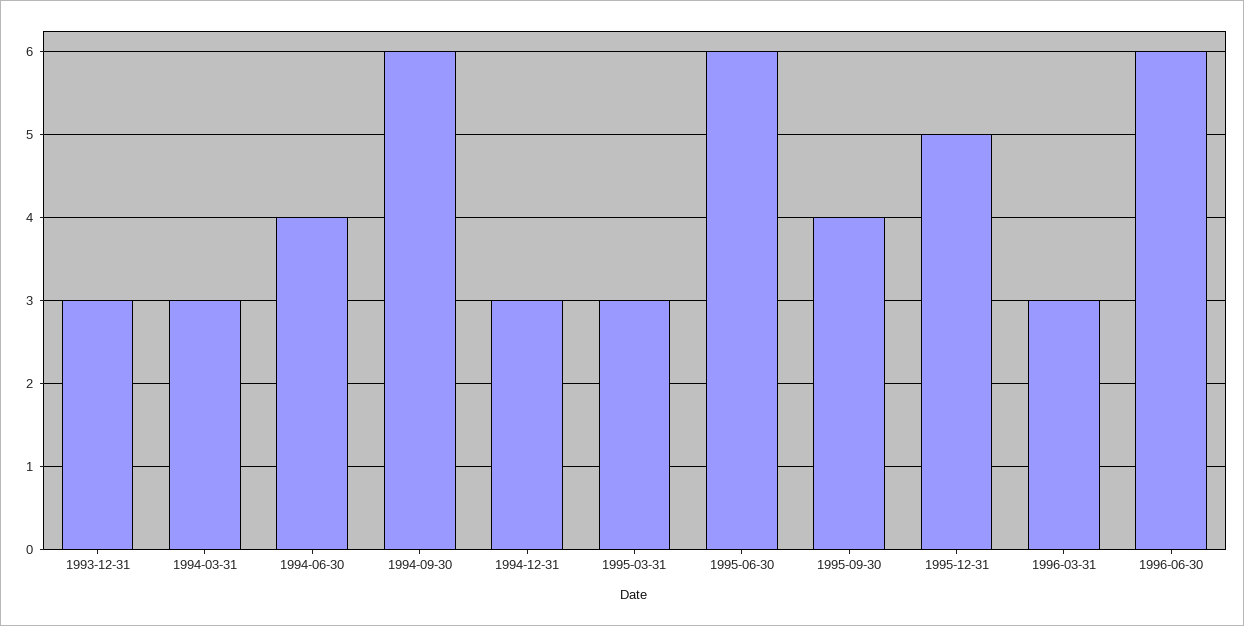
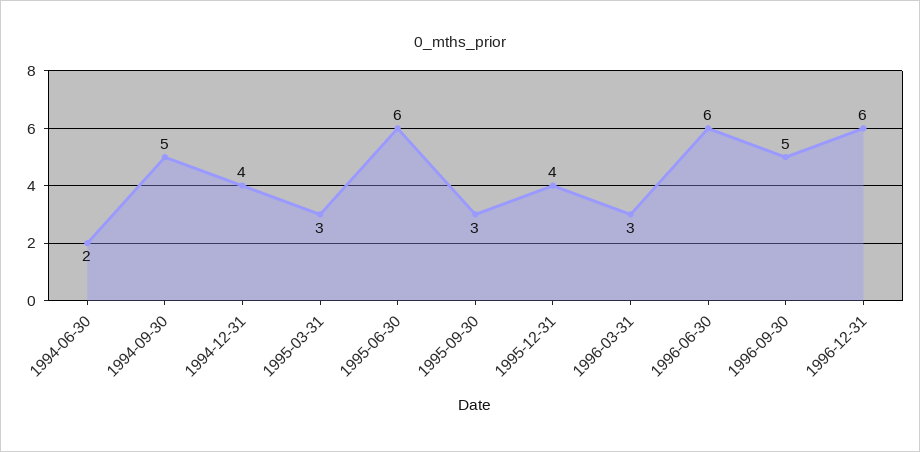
1993-12-31: 3 -> none
1994-03-31: 3 -> none
1994-06-30: 4 -> 2
1994-09-30: 6 -> 5
1994-12-31: 3 -> 4
1995-09-30: 4 -> 3
1995-12-31: 5 -> 4
1996-09-30: none -> 5
1996-12-31: none -> 6

